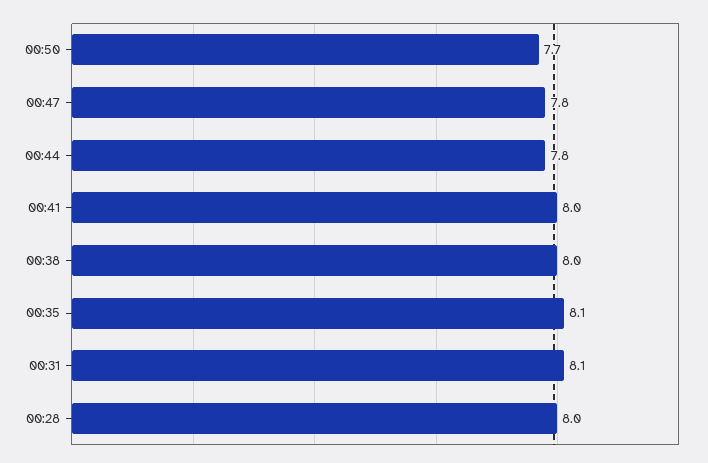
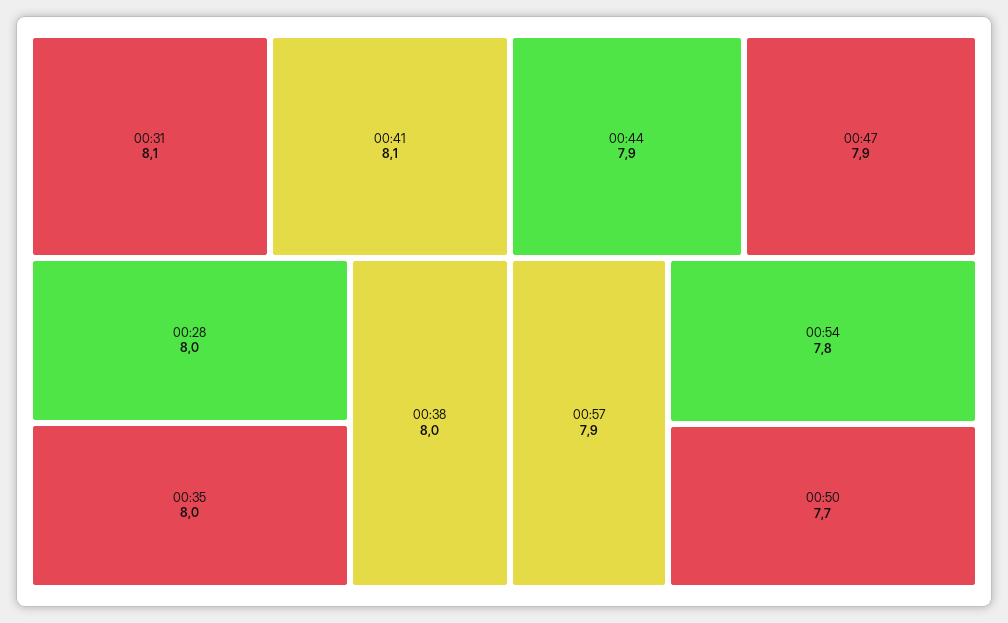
00:47: 7.8 -> 7.9
00:44: 7.8 -> 7.9
00:41: 8 -> 8.1
00:35: 8.1 -> 8
00:57: none -> 7.9
00:54: none -> 7.8

